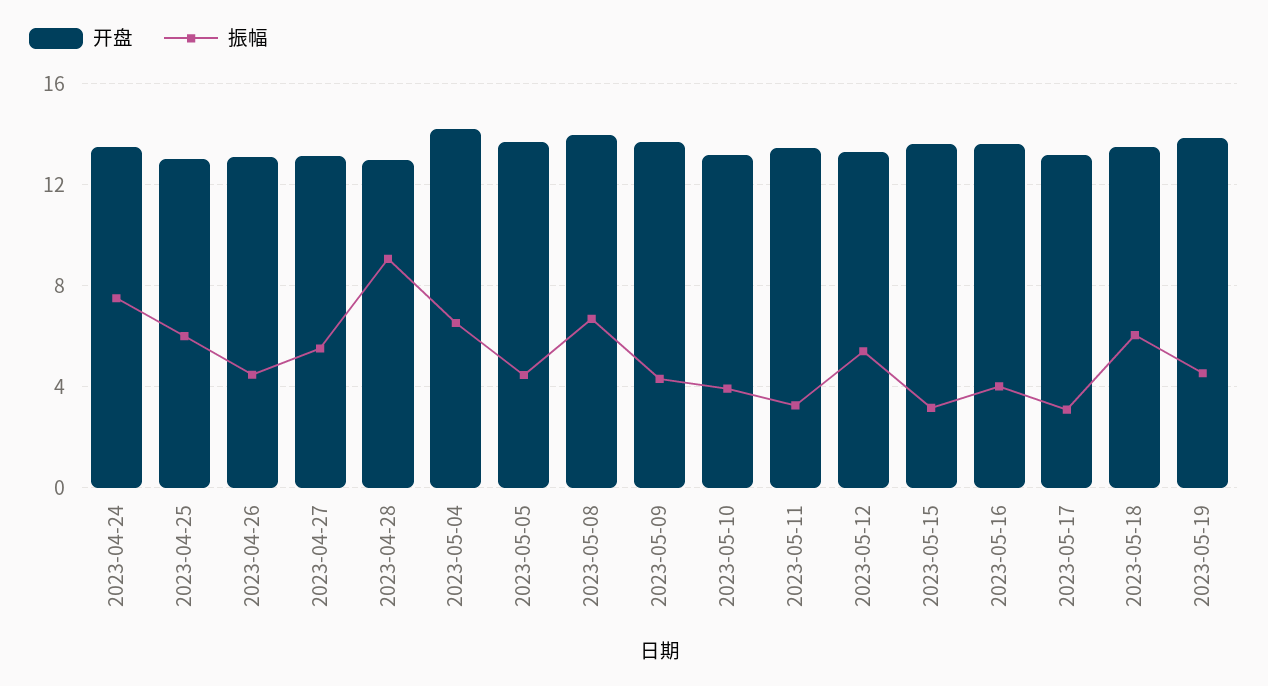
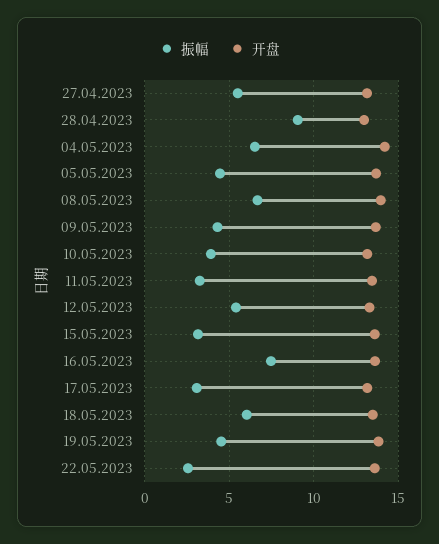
开盘, 2023-04-24: 13.5 -> none
振幅, 2023-04-24: 7.5 -> none
开盘, 2023-04-25: 13 -> none
振幅, 2023-04-25: 6 -> none
开盘, 2023-04-26: 13 -> none
振幅, 2023-04-26: 4.5 -> none
振幅, 2023-05-16: 4 -> 7.5
振幅, 22.05.2023: none -> 2.5
开盘, 22.05.2023: none -> 13.5

